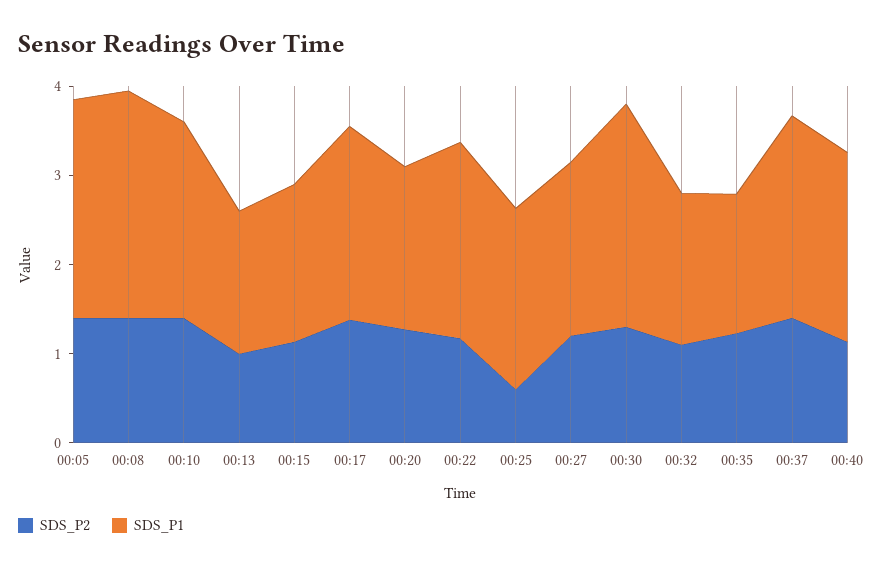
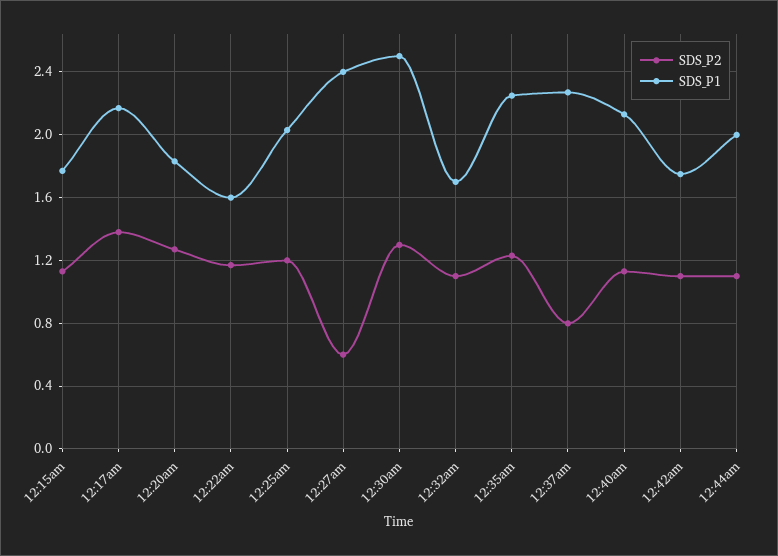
SDS_P2, 00:05: 1.4 -> none
SDS_P1, 00:05: 2.4 -> none
SDS_P2, 00:08: 1.4 -> none
SDS_P1, 00:08: 2.6 -> none
SDS_P2, 00:10: 1.4 -> none
SDS_P1, 00:10: 2.2 -> none
SDS_P2, 00:13: 1 -> none
SDS_P1, 00:13: 1.6 -> none
SDS_P1, 00:22: 2.2 -> 1.6
SDS_P2, 00:25: 0.6 -> 1.2
SDS_P2, 00:27: 1.2 -> 0.6
SDS_P1, 00:27: 2 -> 2.4
SDS_P1, 00:35: 1.6 -> 2.25
SDS_P2, 00:37: 1.4 -> 0.8
SDS_P2, 12:42am: none -> 1.1
SDS_P1, 12:42am: none -> 1.75
SDS_P2, 12:44am: none -> 1.1
SDS_P1, 12:44am: none -> 2

